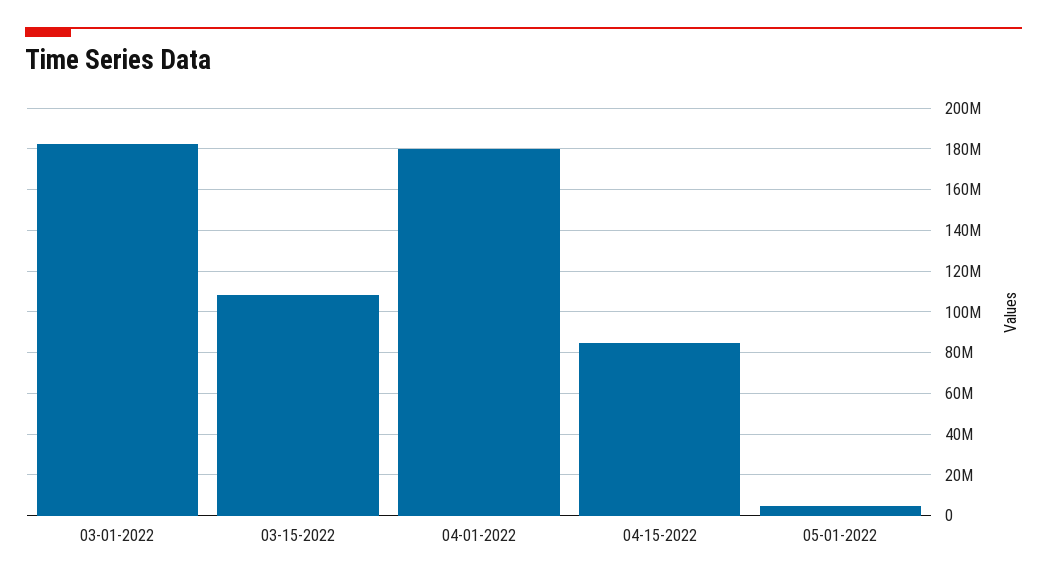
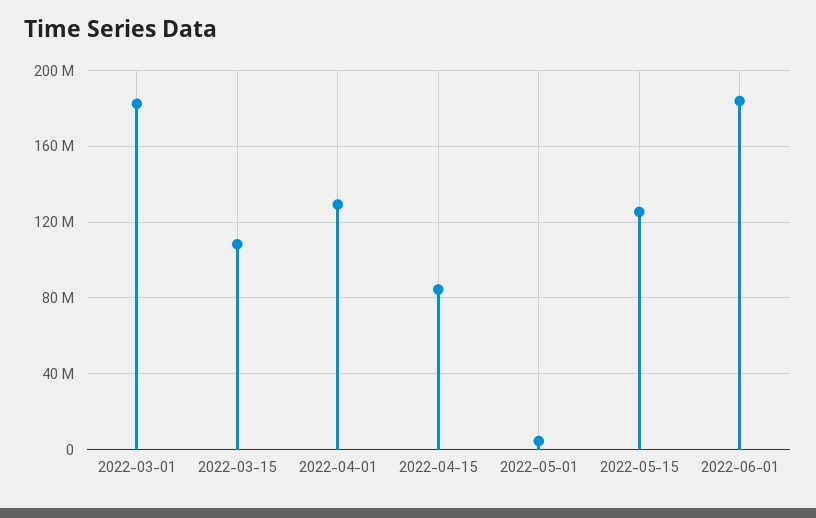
04-01-2022: 180000000 -> 130000000
2022-05-15: none -> 125000000
2022-06-01: none -> 185000000

